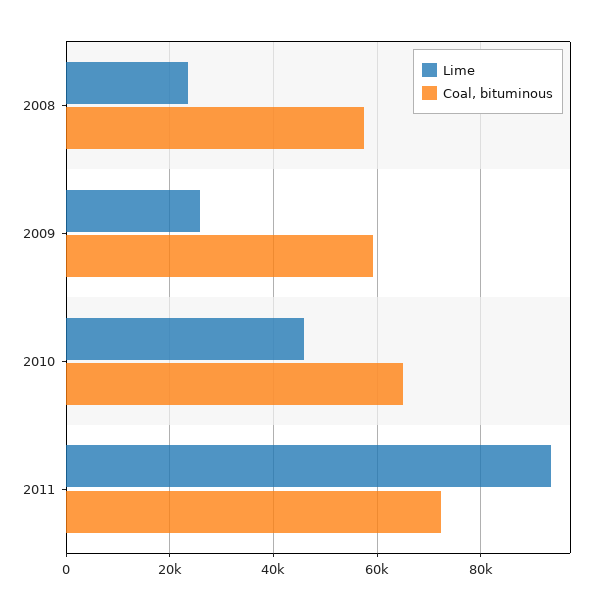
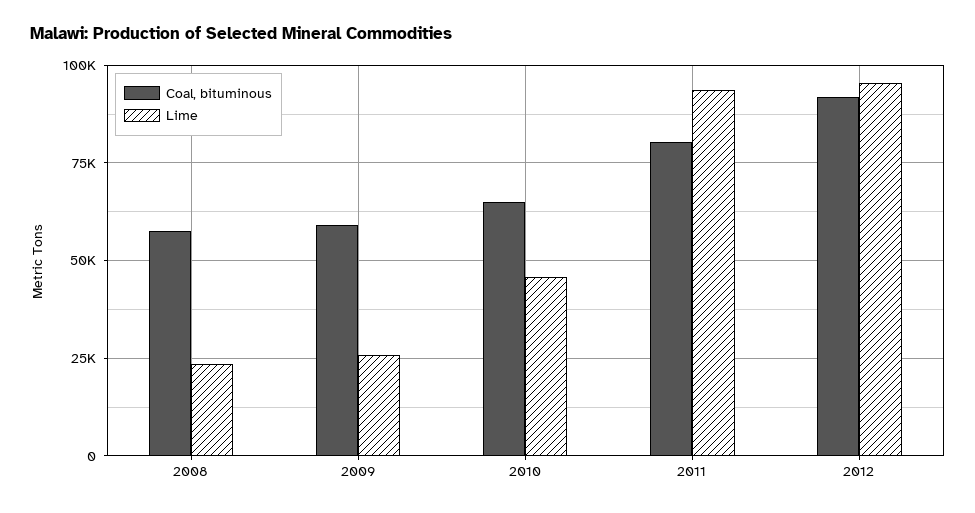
Coal, bituminous, 2011: 72000 -> 80000
Coal, bituminous, 2012: none -> 92500
Lime, 2012: none -> 95000

